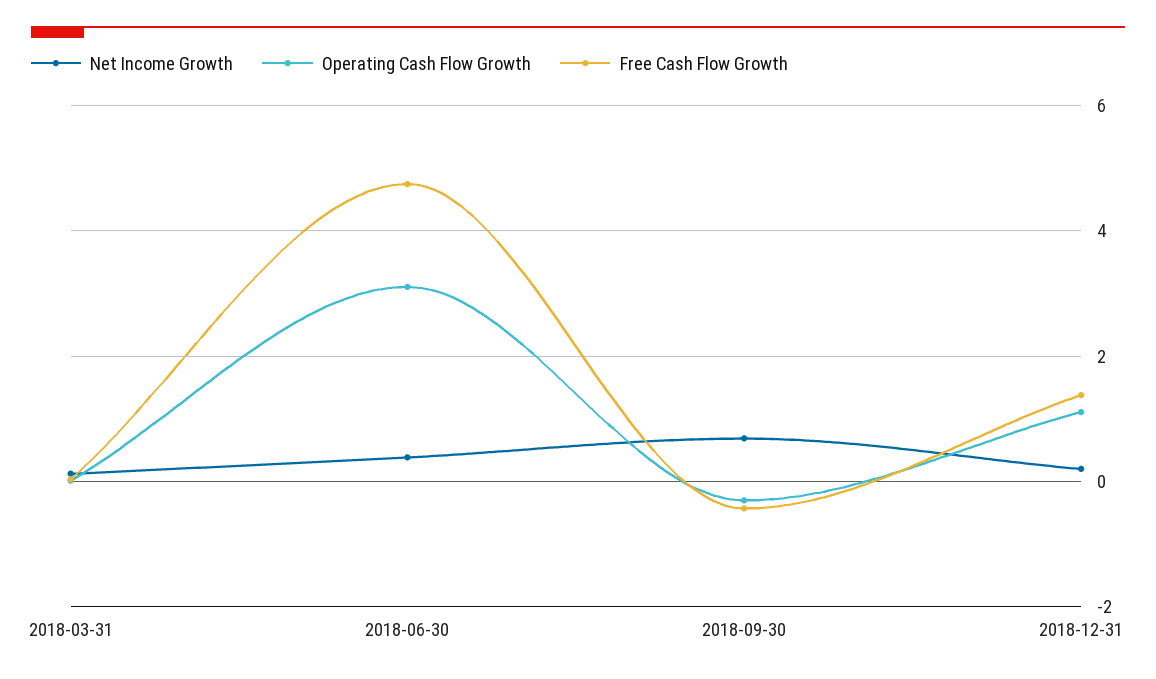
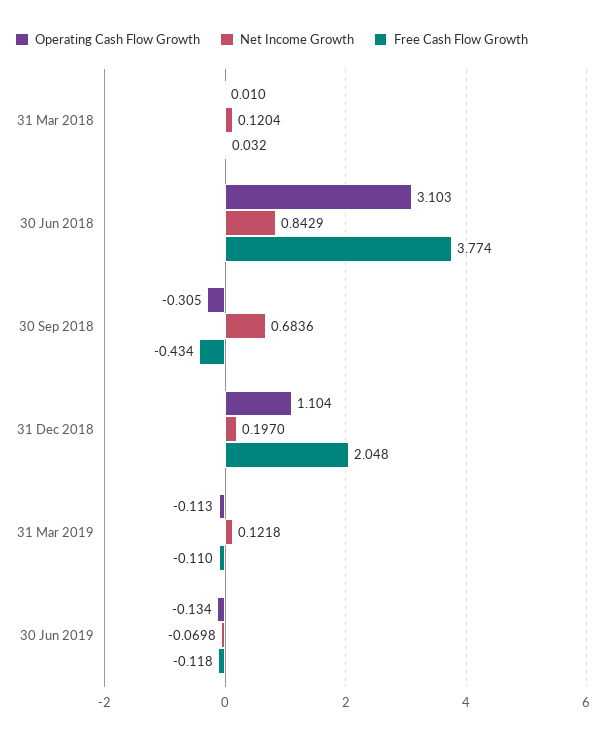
Net Income Growth, 2018-06-30: 0.4 -> 0.8429
Free Cash Flow Growth, 2018-06-30: 4.8 -> 3.774
Free Cash Flow Growth, 2018-12-31: 1.4 -> 2.048
Operating Cash Flow Growth, 31 Mar 2019: none -> -0.113
Net Income Growth, 31 Mar 2019: none -> 0.1218
Free Cash Flow Growth, 31 Mar 2019: none -> -0.11
Operating Cash Flow Growth, 30 Jun 2019: none -> -0.134
Net Income Growth, 30 Jun 2019: none -> -0.0698
Free Cash Flow Growth, 30 Jun 2019: none -> -0.118

